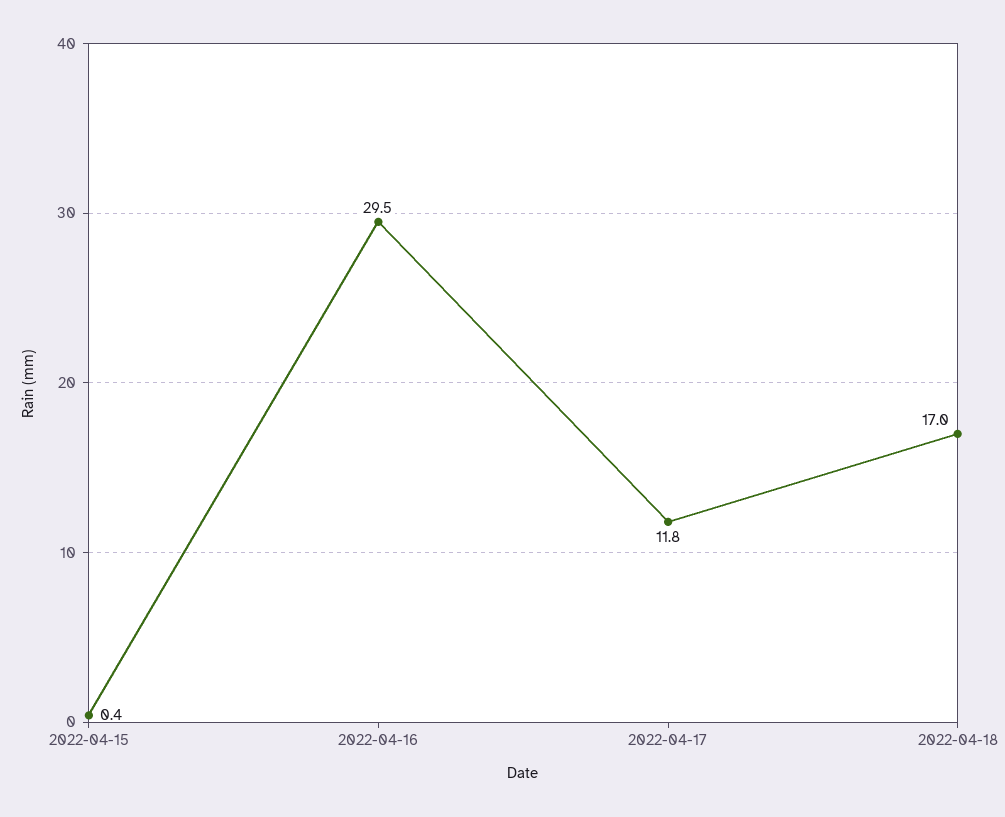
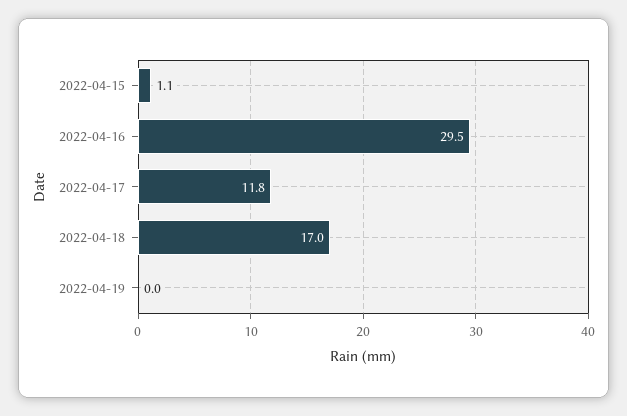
2022-04-15: 0.4 -> 1.1
2022-04-19: none -> 0

